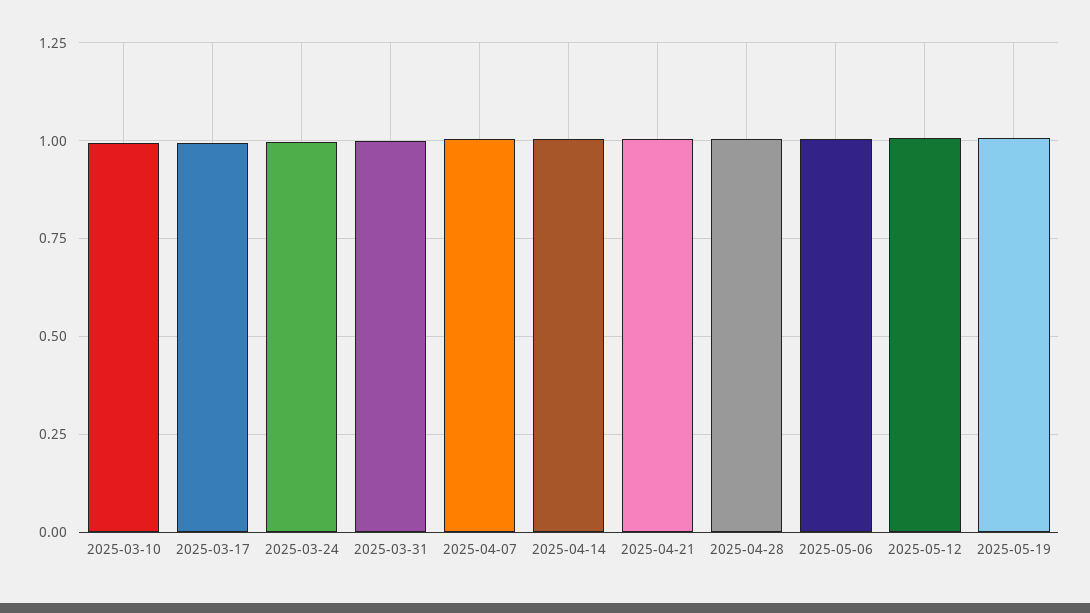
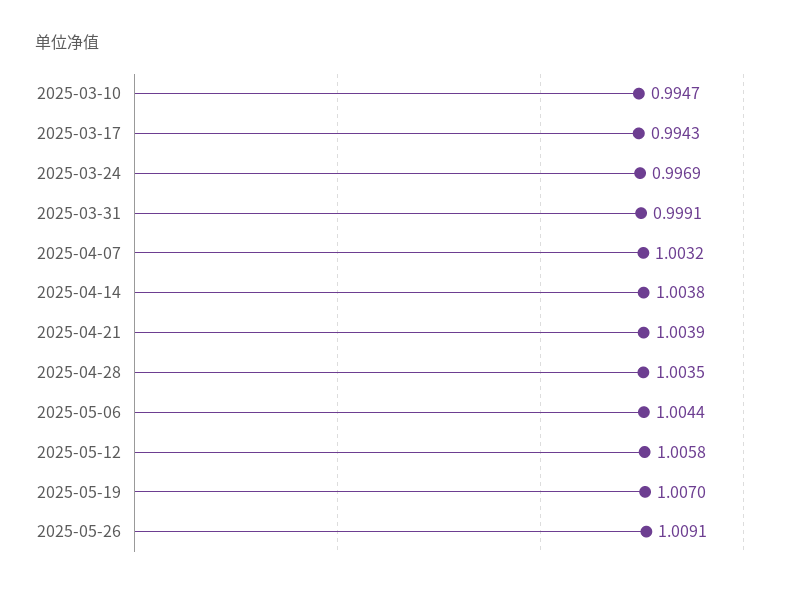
2025-05-26: none -> 1.0091

